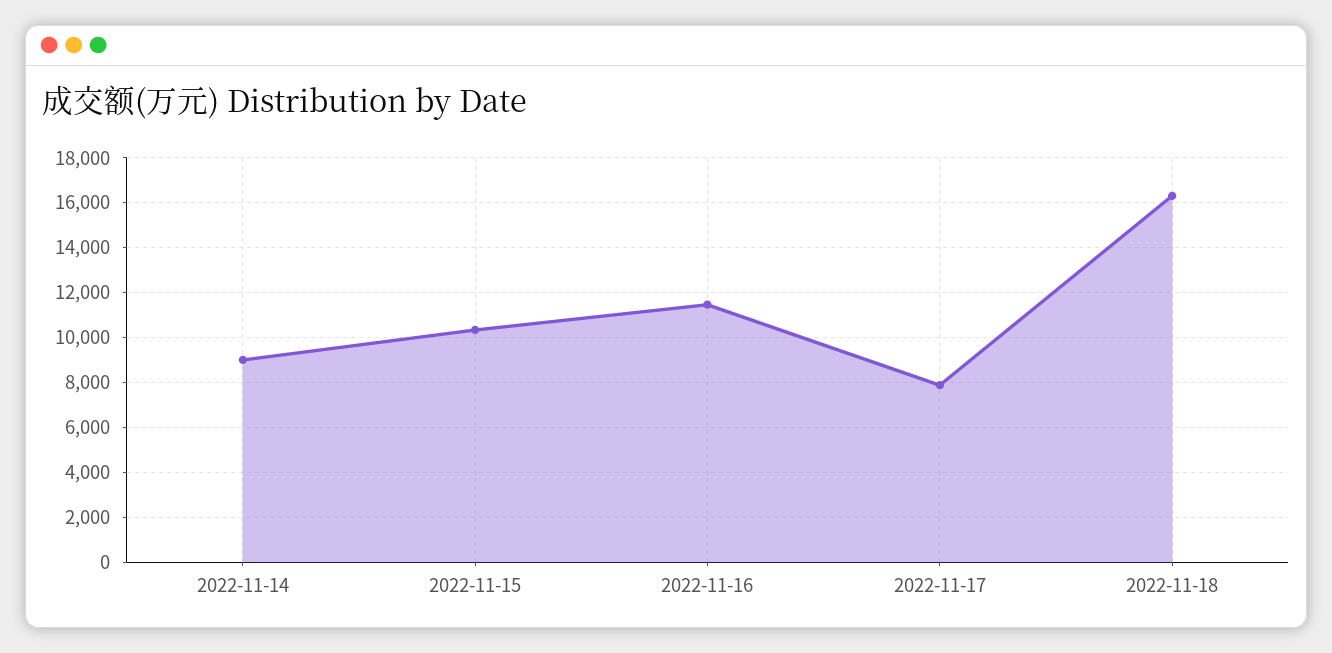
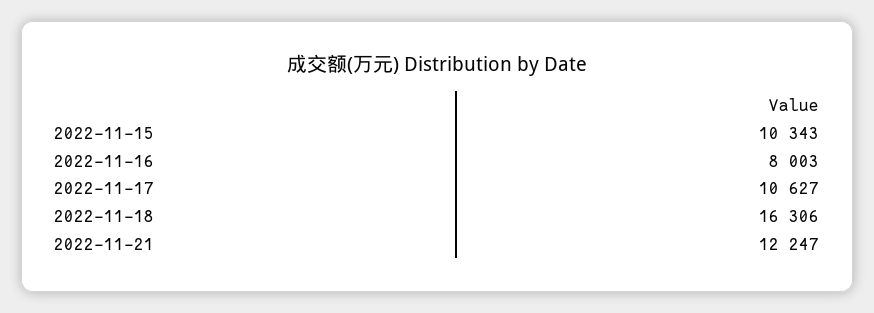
2022-11-14: 9000 -> none
2022-11-16: 11500 -> 8003
2022-11-17: 8000 -> 10627
2022-11-21: none -> 12247

